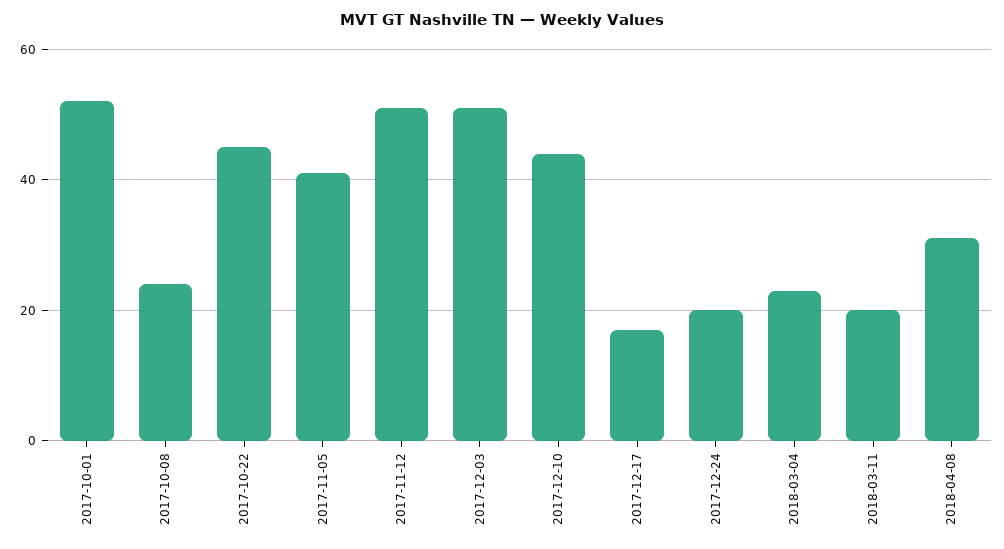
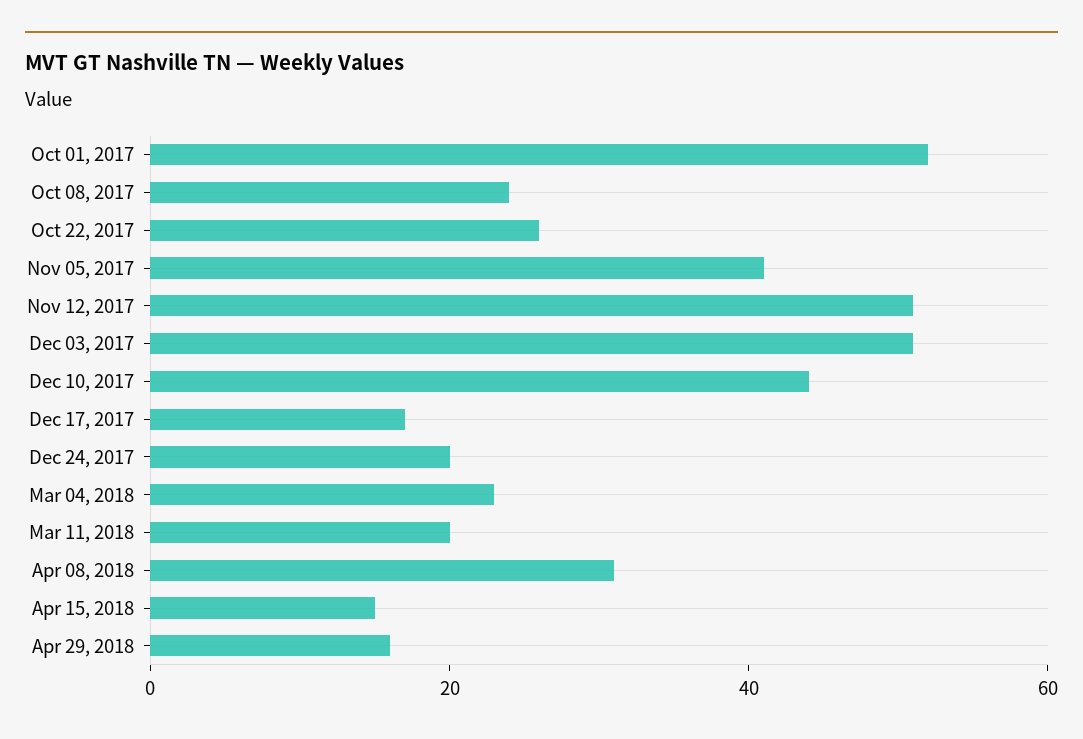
2017-10-22: 45 -> 25
Apr 15, 2018: none -> 15
Apr 29, 2018: none -> 15

